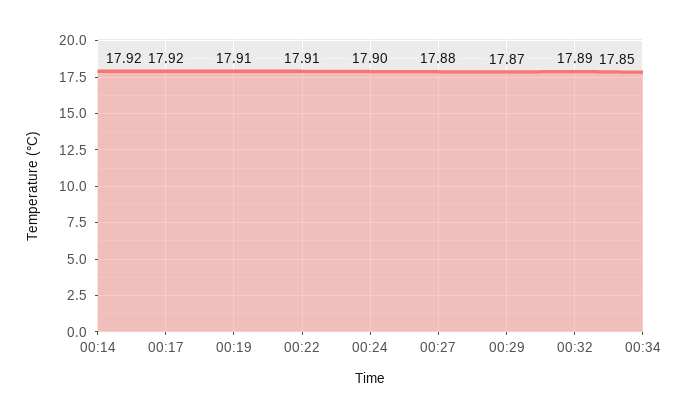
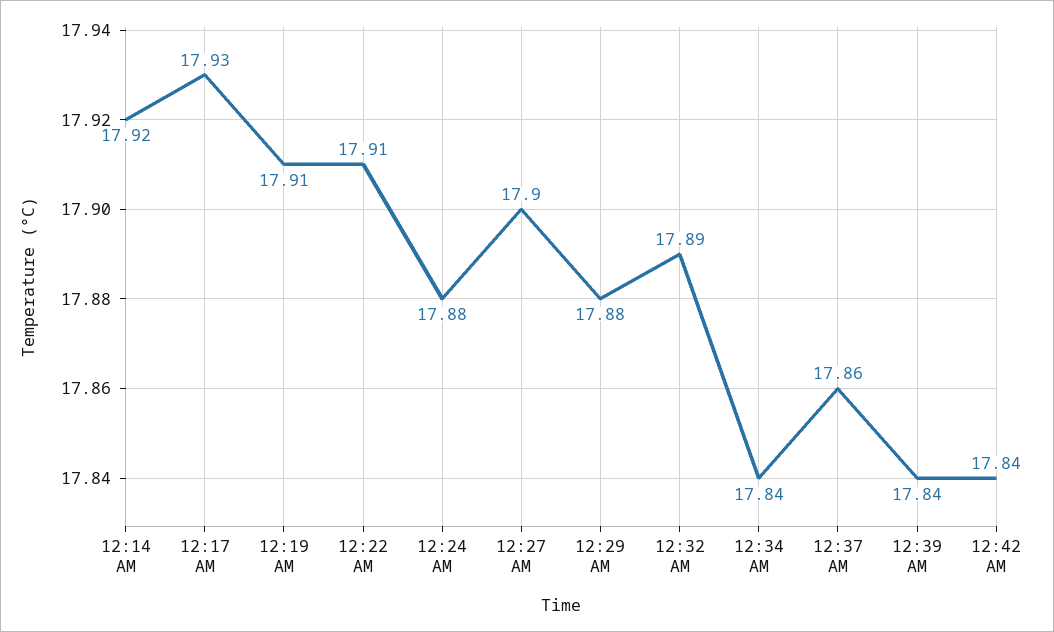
00:17: 17.92 -> 17.93
00:24: 17.9 -> 17.88
00:27: 17.88 -> 17.9
00:29: 17.87 -> 17.88
00:34: 17.85 -> 17.84
12:37 AM: none -> 17.86
12:39 AM: none -> 17.84
12:42 AM: none -> 17.84

